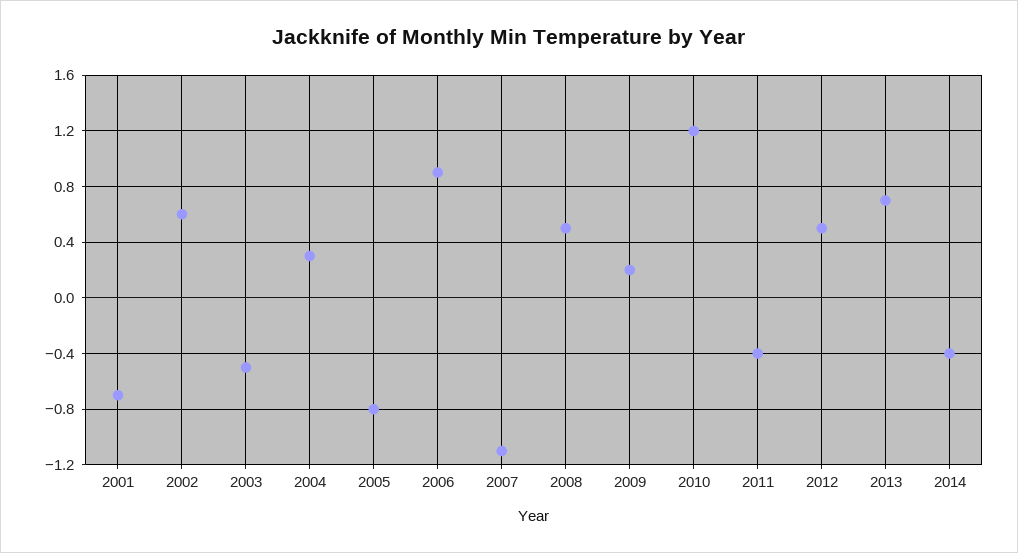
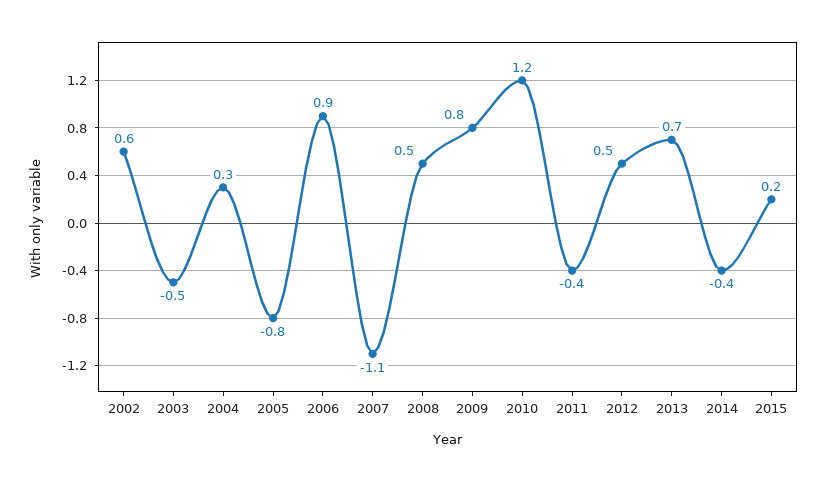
2001: -0.7 -> none
2009: 0.2 -> 0.8
2015: none -> 0.2

